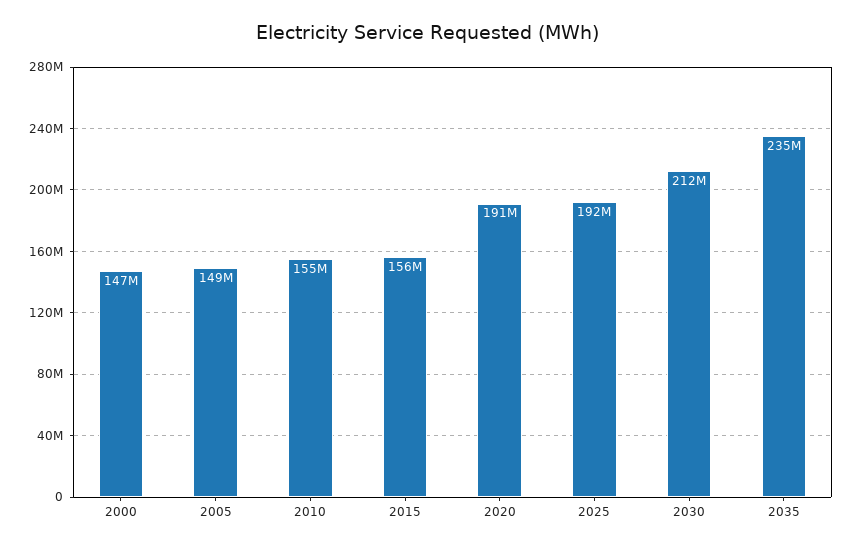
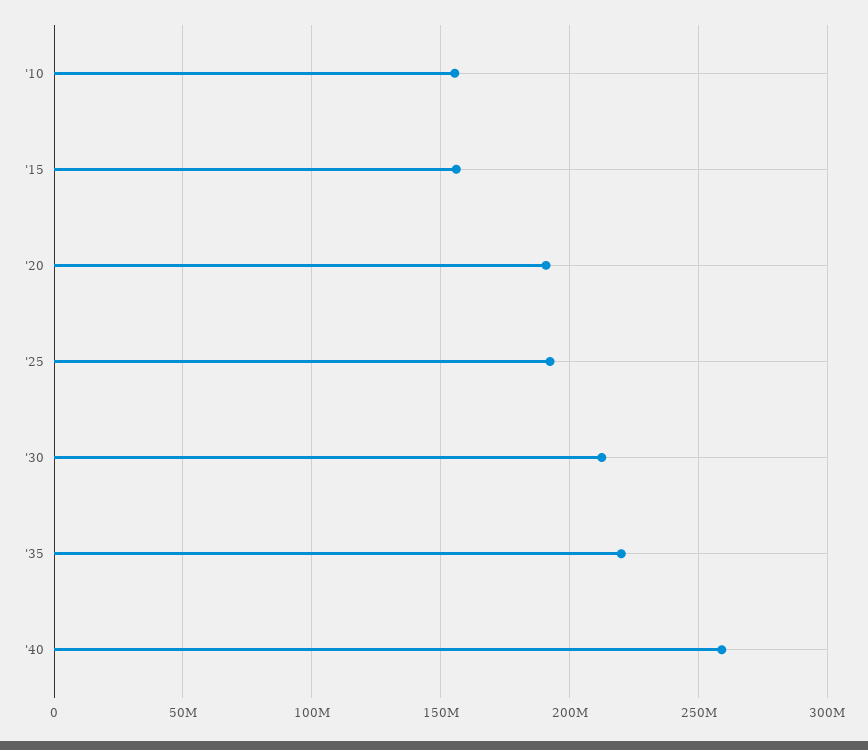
2000: 147000000 -> none
2005: 149000000 -> none
2035: 235000000 -> 220000000
'40: none -> 260000000

